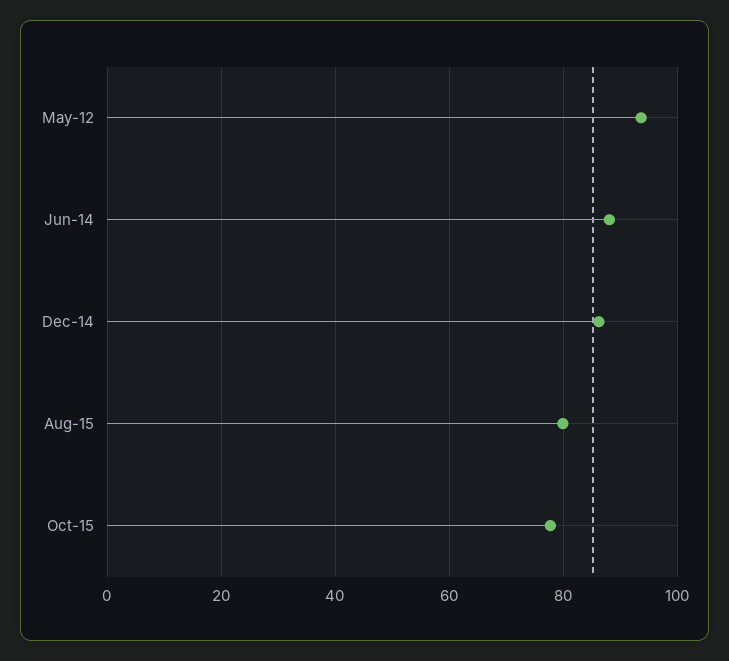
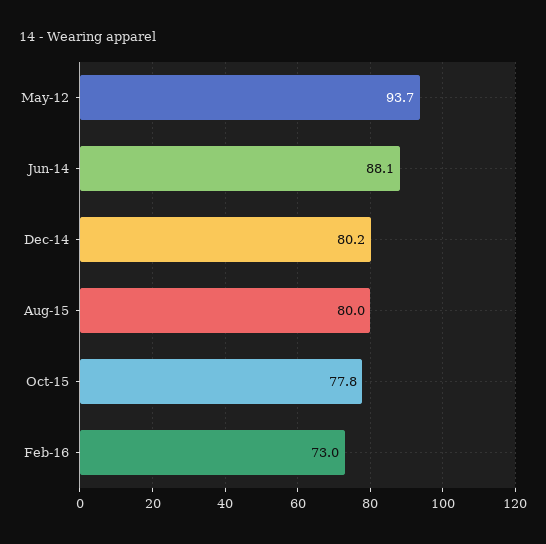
Dec-14: 86 -> 80.2
Feb-16: none -> 73

